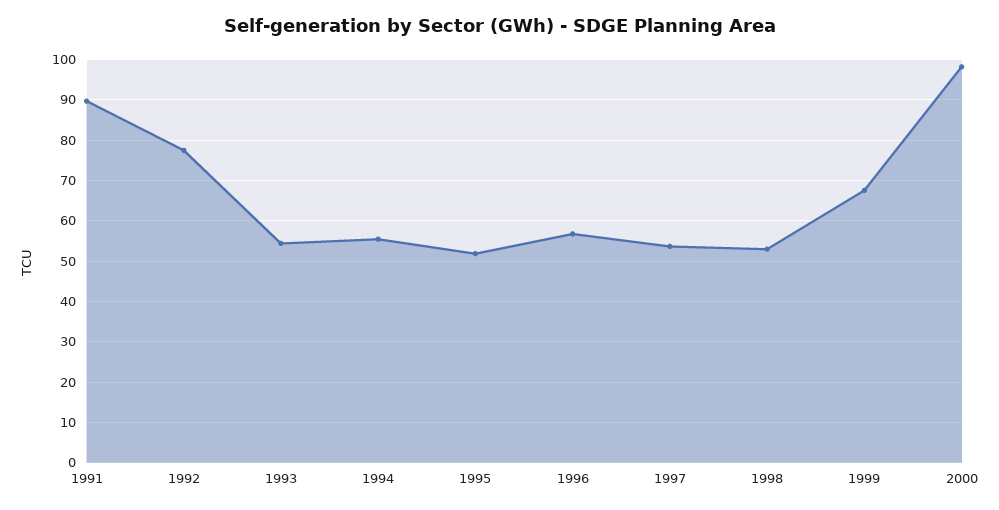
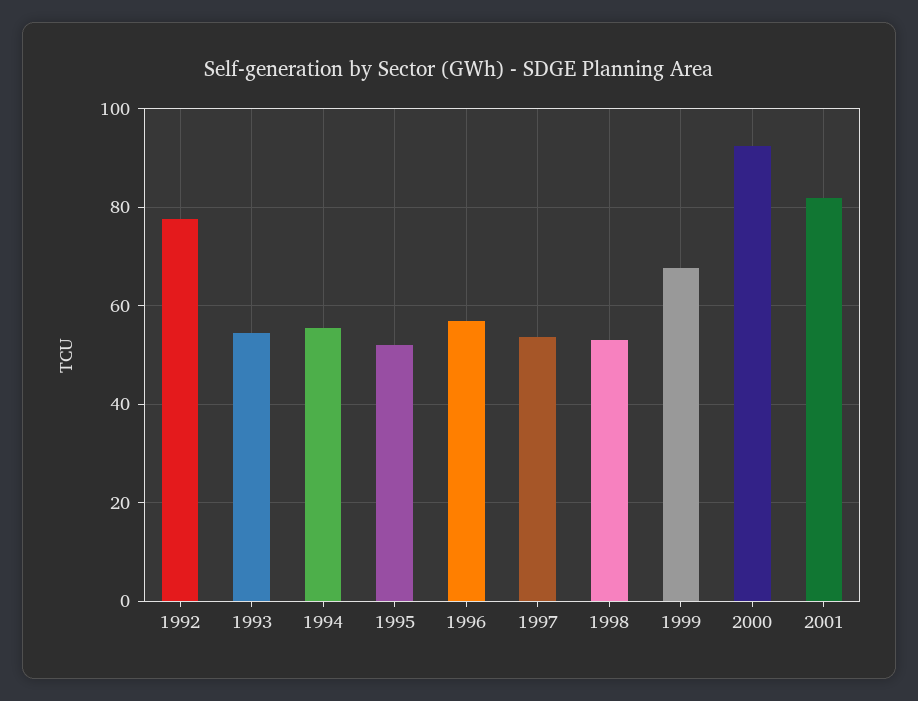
1991: 90 -> none
2000: 98 -> 92
2001: none -> 82

